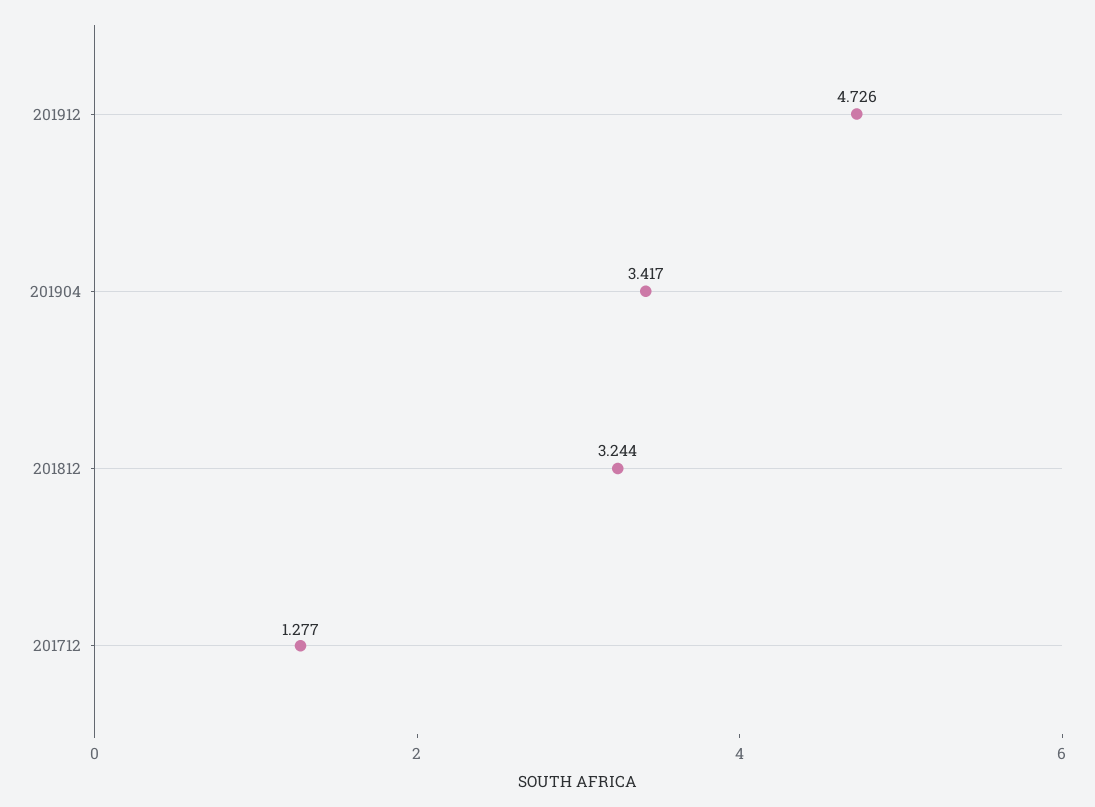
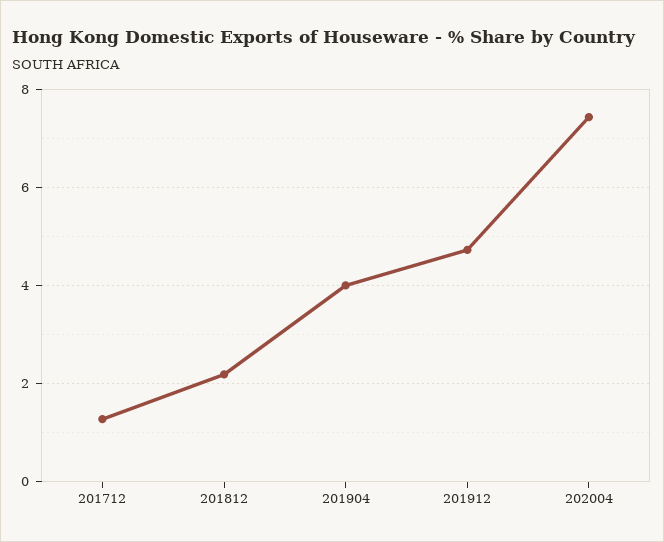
201904: 3.417 -> 4
201812: 3.244 -> 2.2
202004: none -> 7.4

